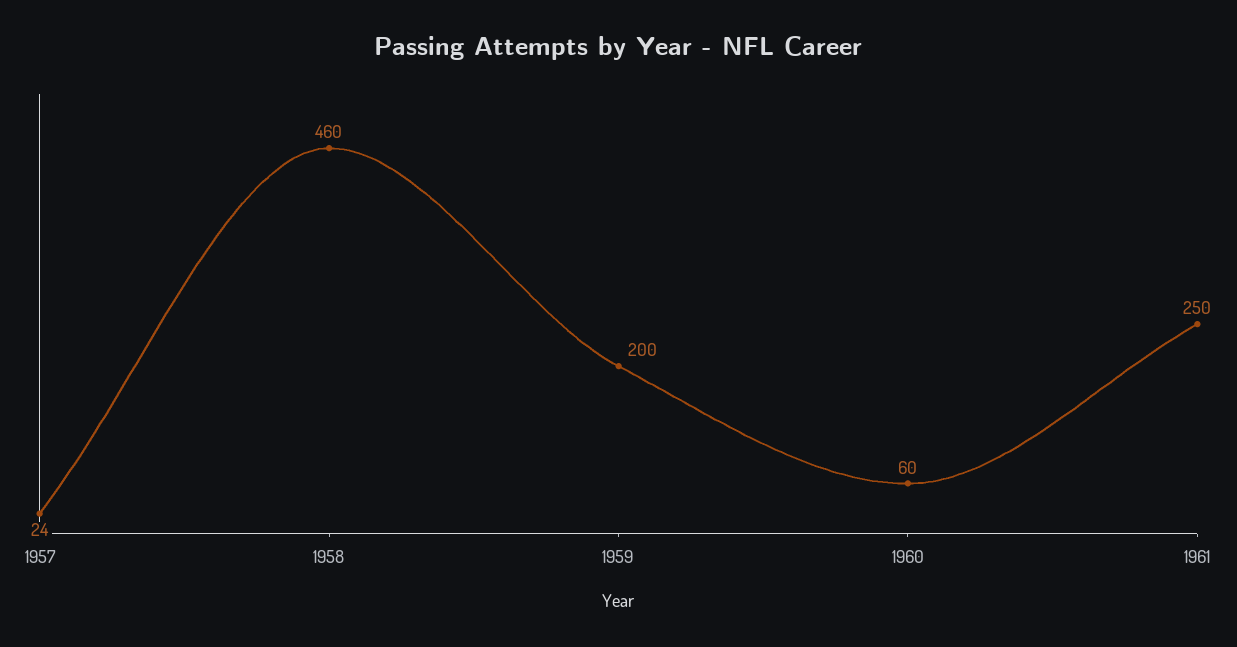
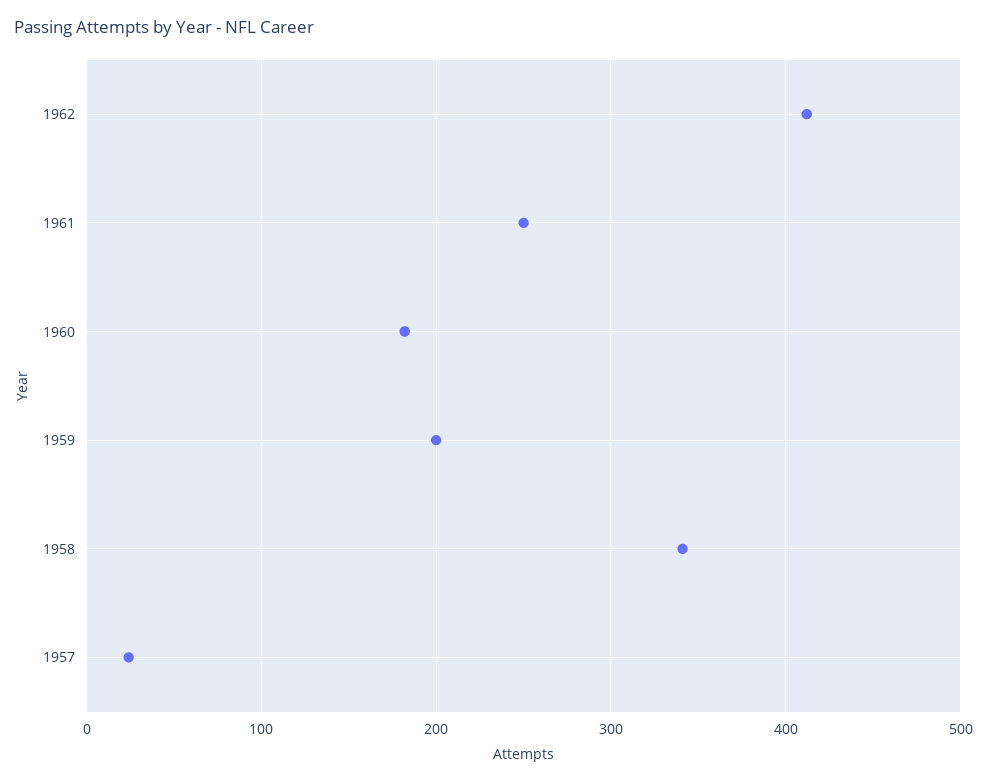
1958: 460 -> 340
1960: 60 -> 180
1962: none -> 410

